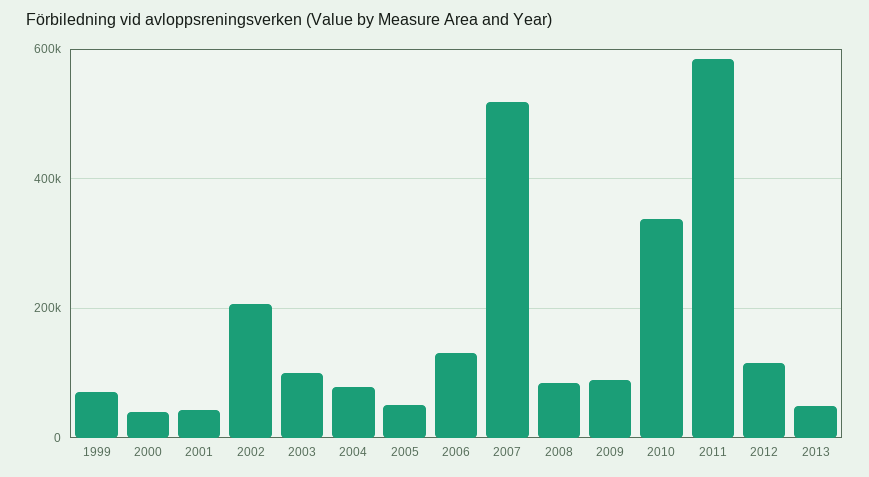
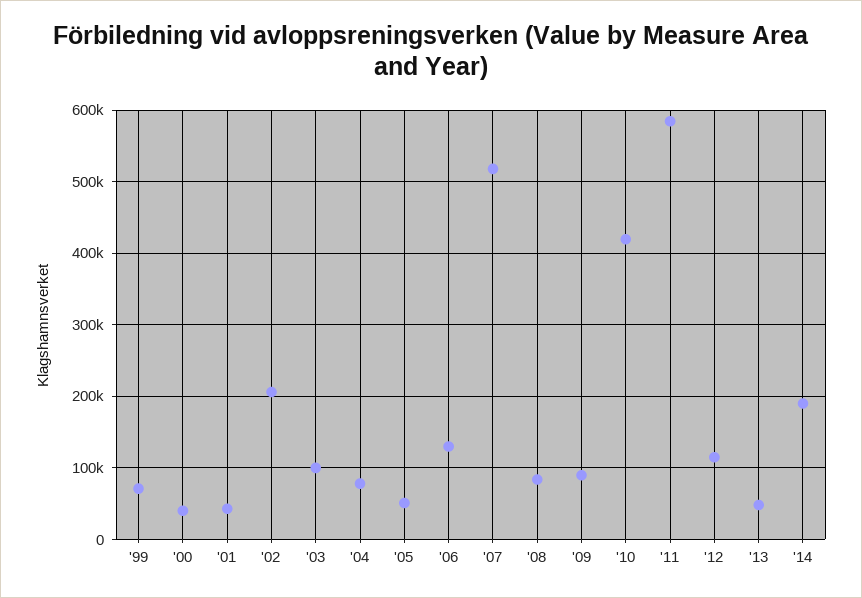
2010: 340000 -> 420000
'14: none -> 190000

